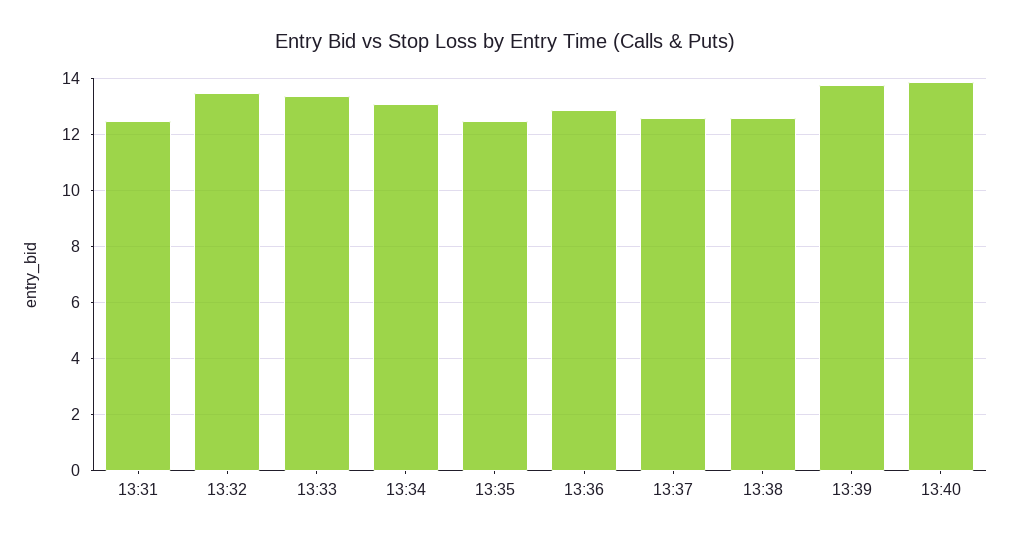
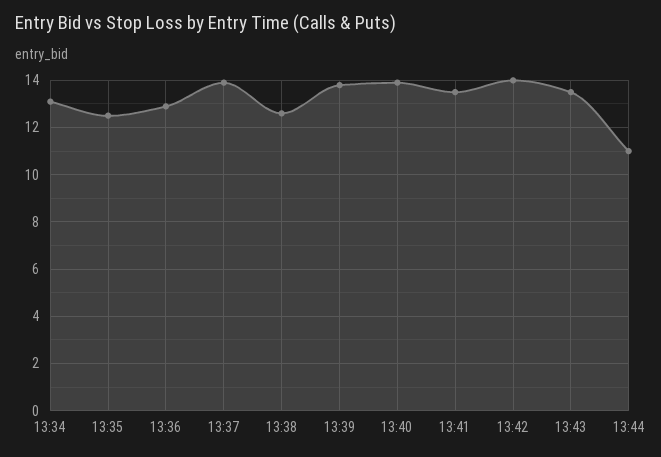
13:31: 12.5 -> none
13:32: 13.5 -> none
13:33: 13.5 -> none
13:37: 12.5 -> 14
13:41: none -> 13.5
13:42: none -> 14
13:43: none -> 13.5
13:44: none -> 11

